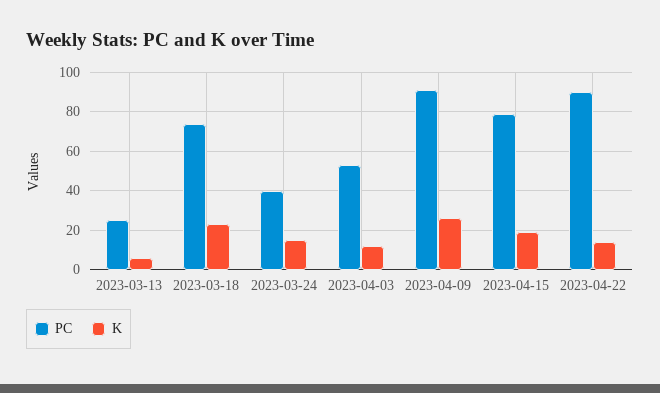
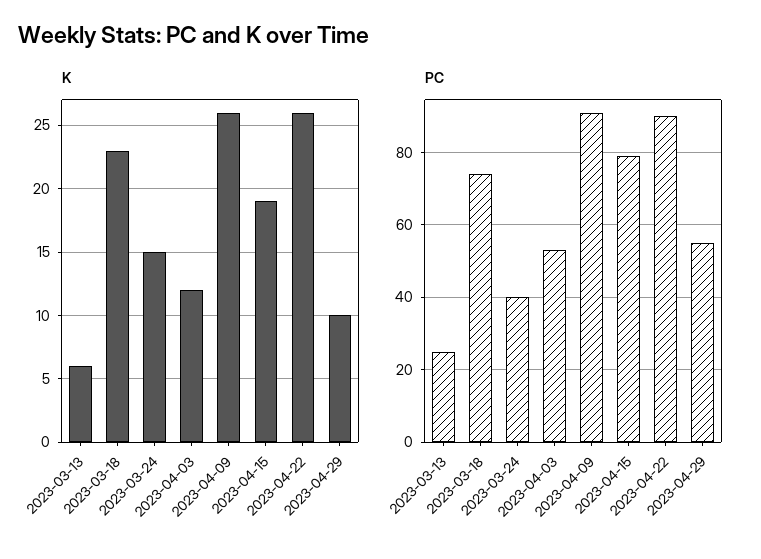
K, 2023-04-22: 15 -> 26
K, 2023-04-29: none -> 10
PC, 2023-04-29: none -> 55

